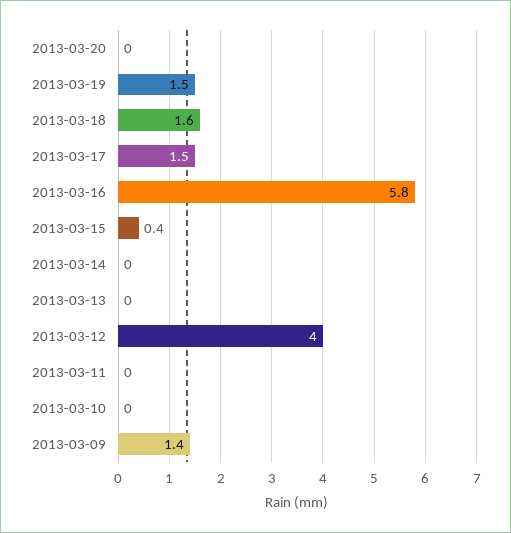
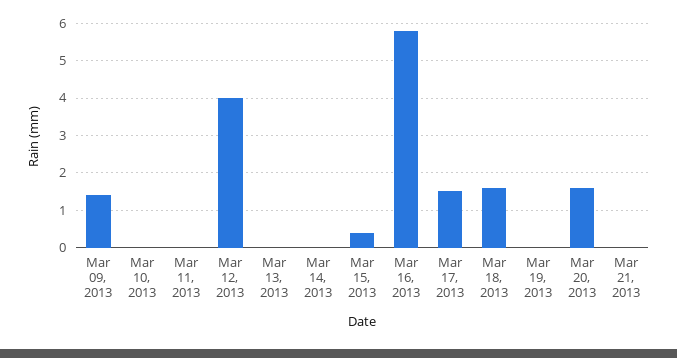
2013-03-20: 0 -> 1.5
2013-03-19: 1.5 -> 0
Mar 21, 2013: none -> 0

